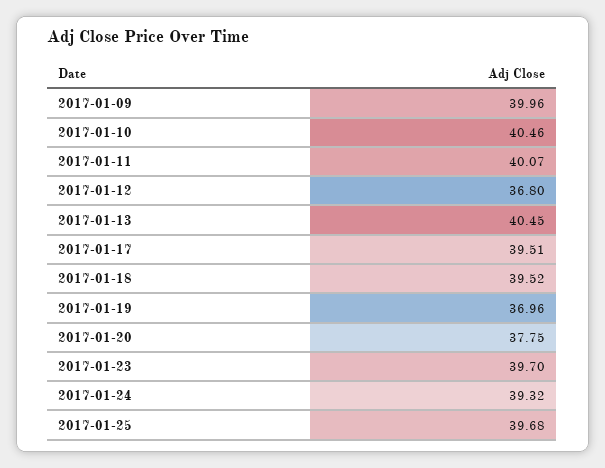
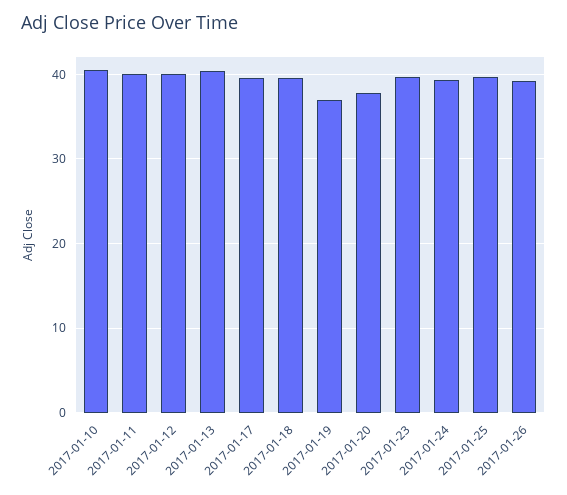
2017-01-09: 39.96 -> none
2017-01-12: 36.8 -> 40
2017-01-26: none -> 39

